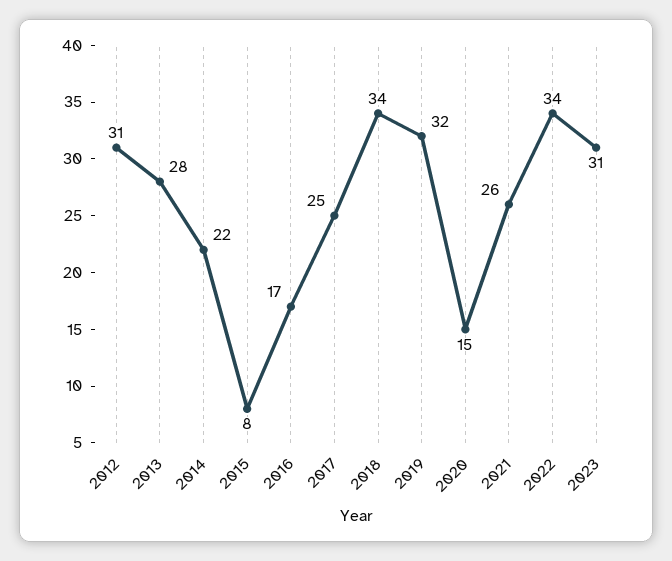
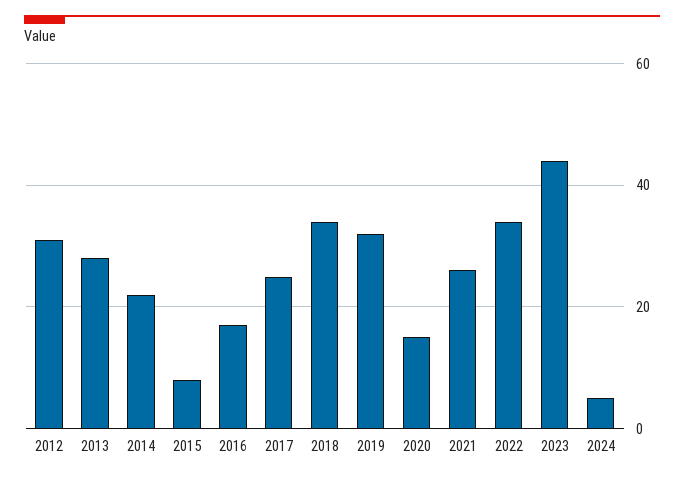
2023: 31 -> 45
2024: none -> 5

